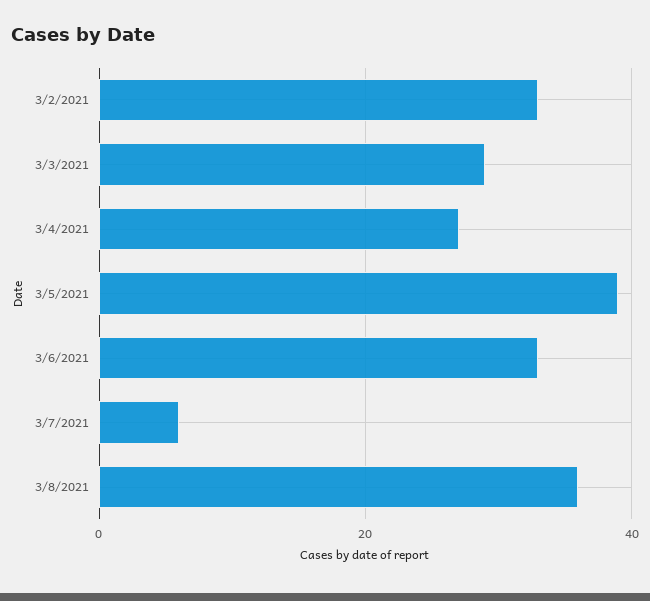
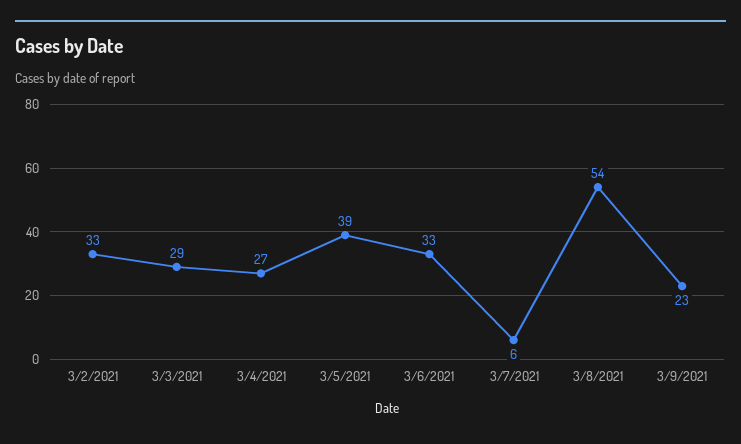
3/8/2021: 35 -> 54
3/9/2021: none -> 23

